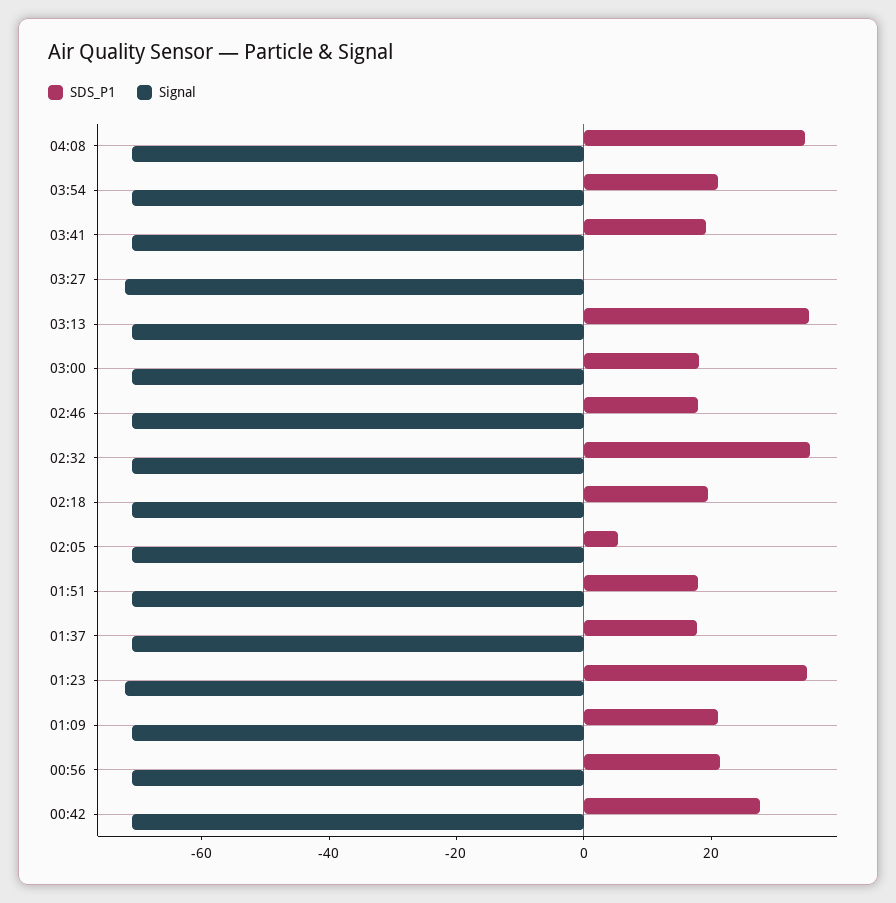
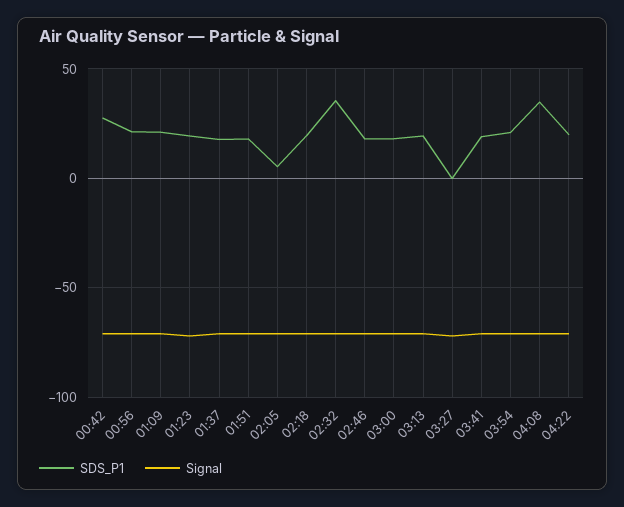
SDS_P1, 03:13: 35 -> 20
SDS_P1, 01:23: 35 -> 20
SDS_P1, 04:22: none -> 20
Signal, 04:22: none -> -70

